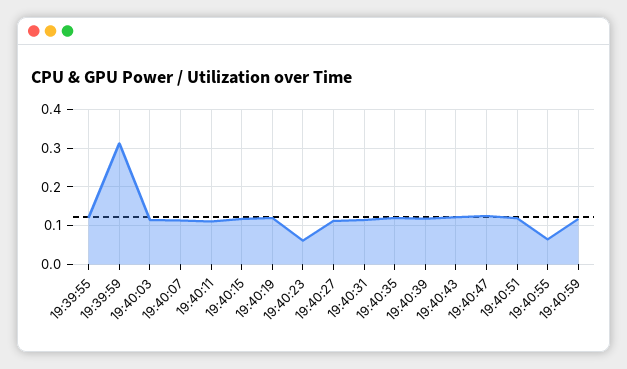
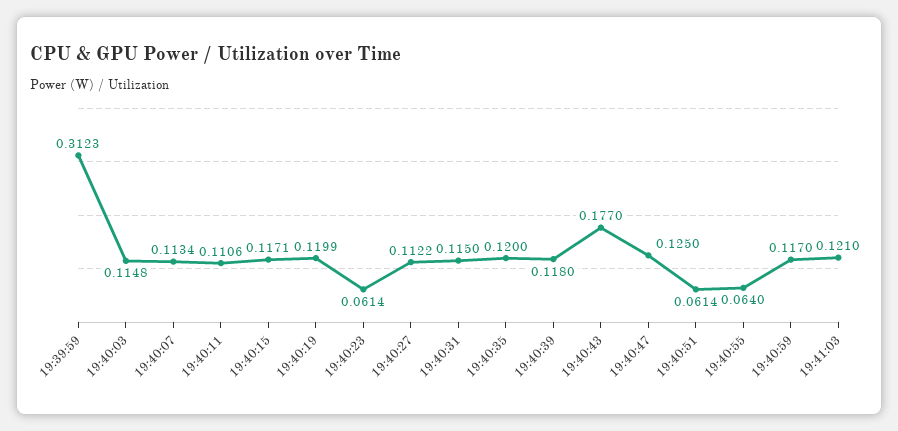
19:39:55: 0.12 -> none
19:40:43: 0.12 -> 0.177
19:40:51: 0.12 -> 0.0614
19:41:03: none -> 0.121

